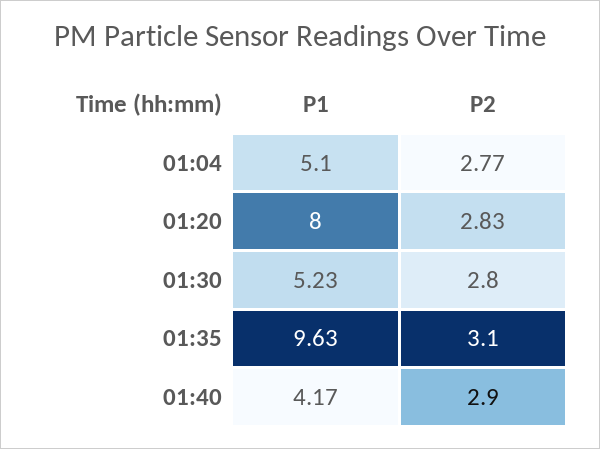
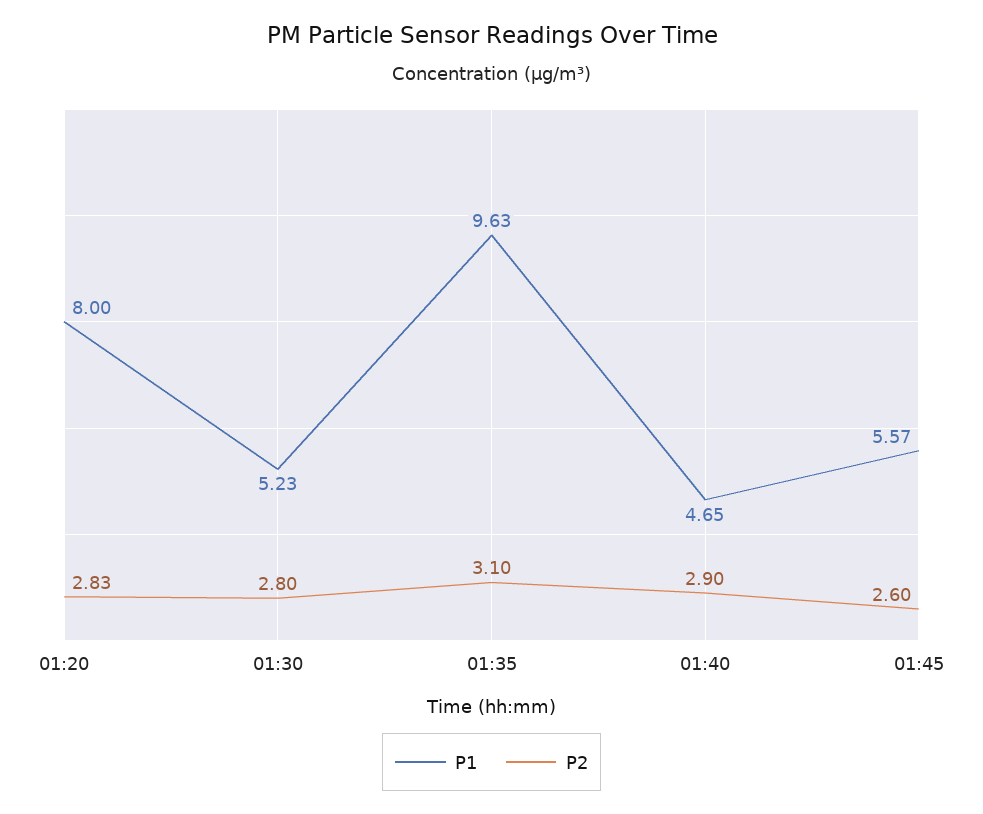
P1, 01:04: 5.1 -> none
P2, 01:04: 2.77 -> none
P1, 01:40: 4.17 -> 4.65
P1, 01:45: none -> 5.57
P2, 01:45: none -> 2.6

